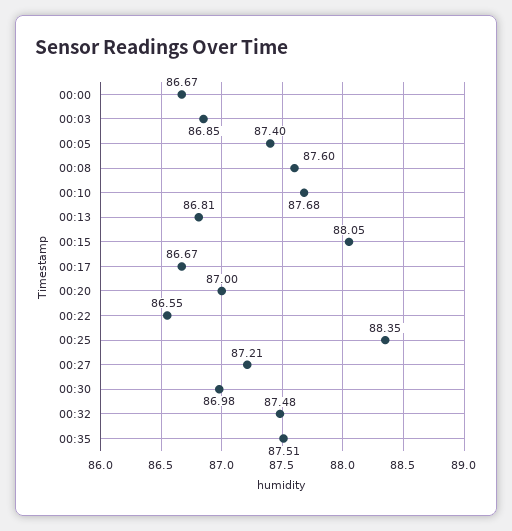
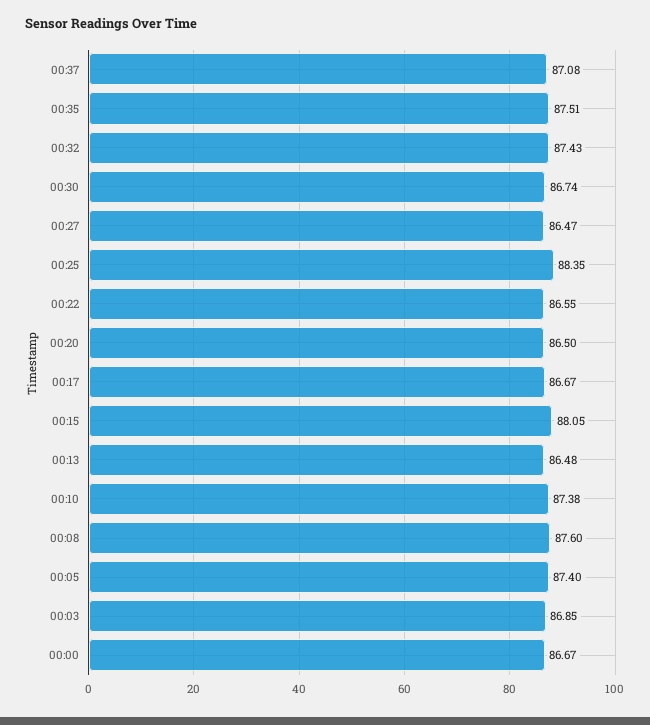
00:10: 87.68 -> 87.38
00:13: 86.81 -> 86.48
00:20: 87 -> 86.5
00:27: 87.21 -> 86.47
00:30: 86.98 -> 86.74
00:32: 87.48 -> 87.43
00:37: none -> 87.08

